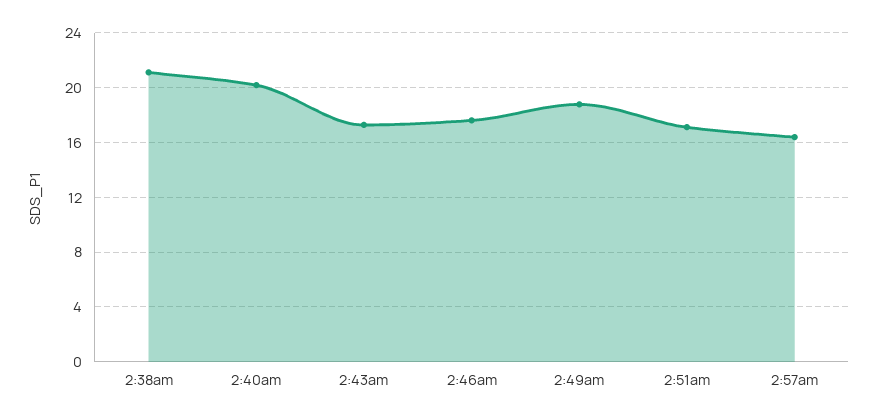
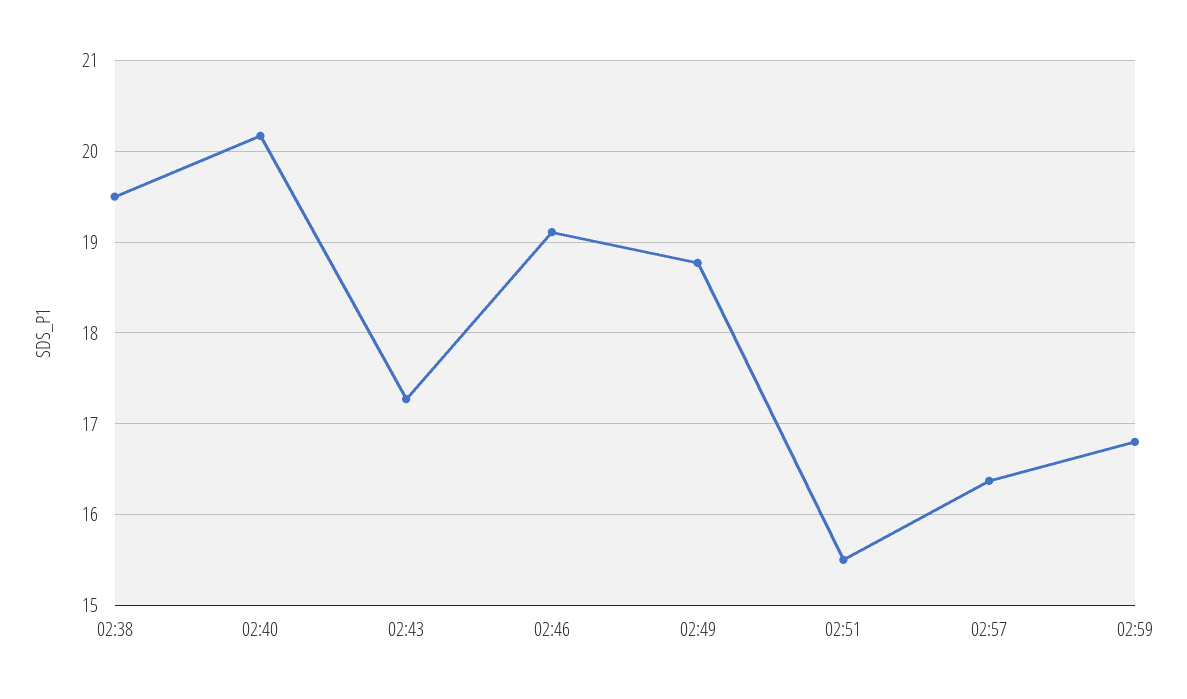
2:38am: 21 -> 19.5
2:46am: 17.5 -> 19.1
2:51am: 17 -> 15.5
02:59: none -> 16.8

